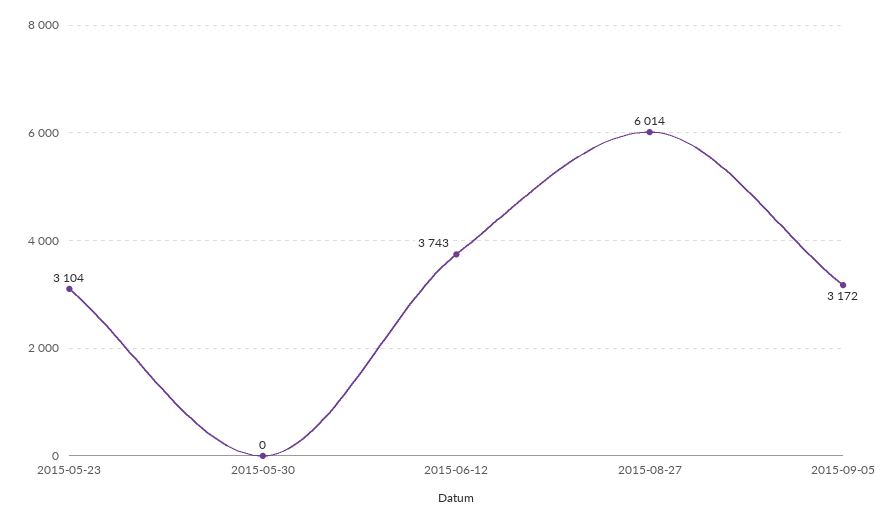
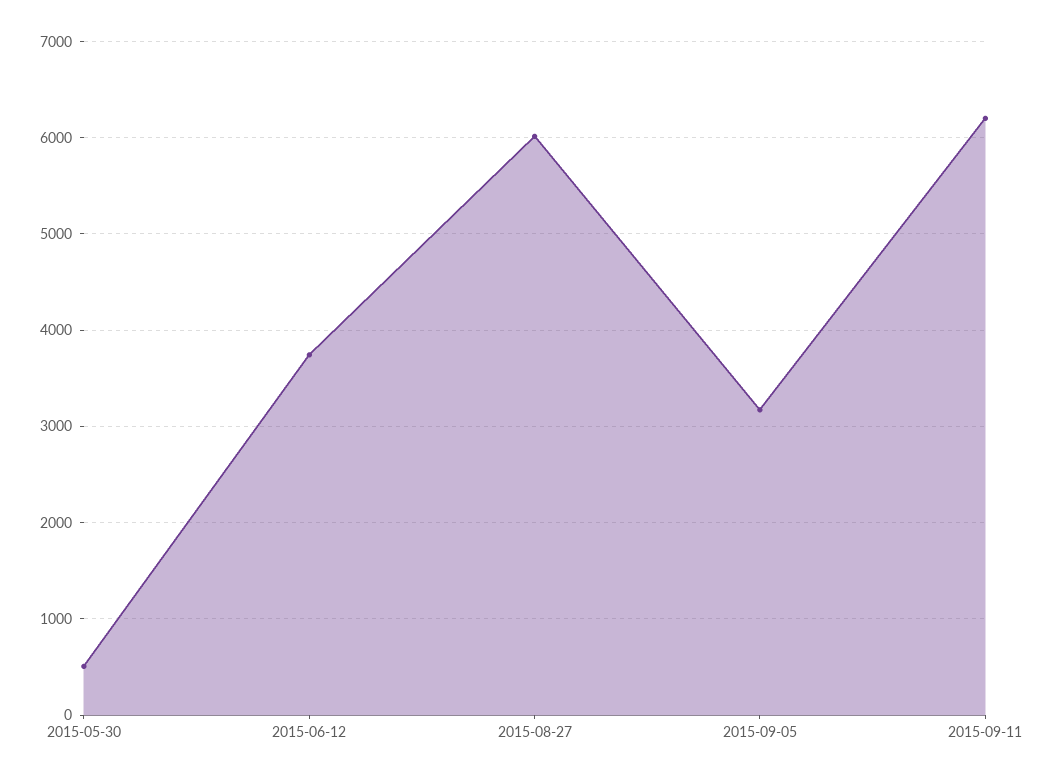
2015-05-23: 3104 -> none
2015-05-30: 0 -> 500
2015-09-11: none -> 6200

